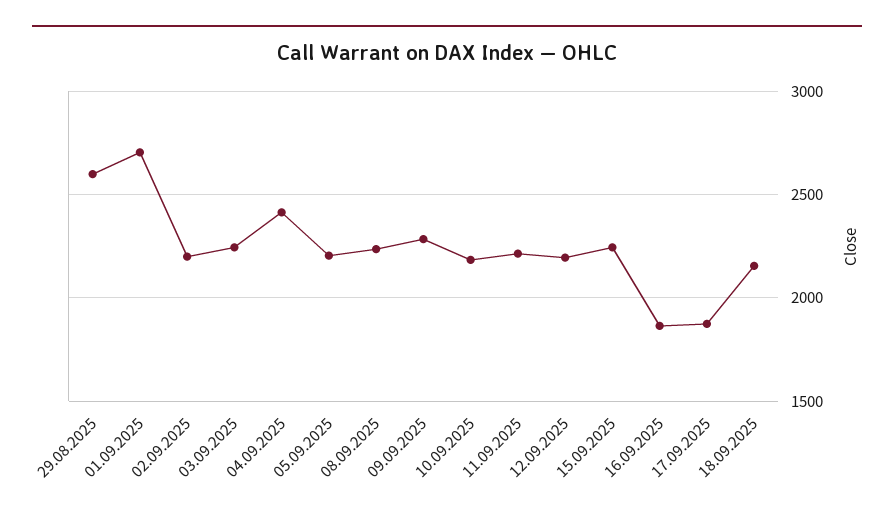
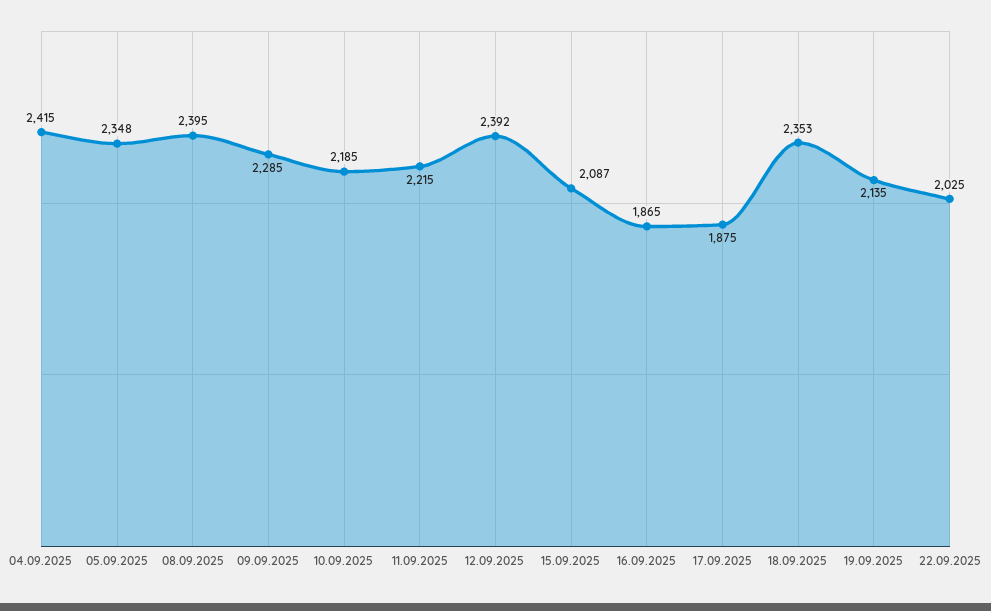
29.08.2025: 2600 -> none
01.09.2025: 2700 -> none
02.09.2025: 2200 -> none
03.09.2025: 2250 -> none
05.09.2025: 2200 -> 2348
08.09.2025: 2250 -> 2395
12.09.2025: 2200 -> 2392
15.09.2025: 2250 -> 2087
18.09.2025: 2150 -> 2353
19.09.2025: none -> 2135
22.09.2025: none -> 2025

